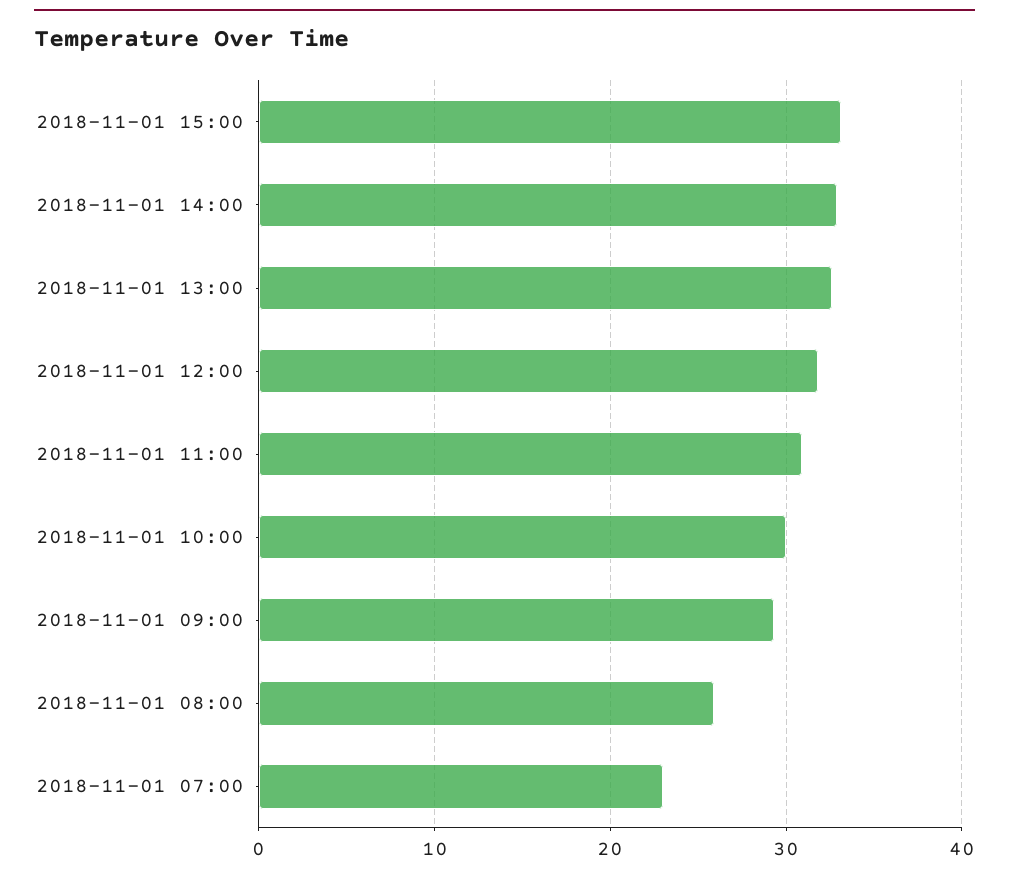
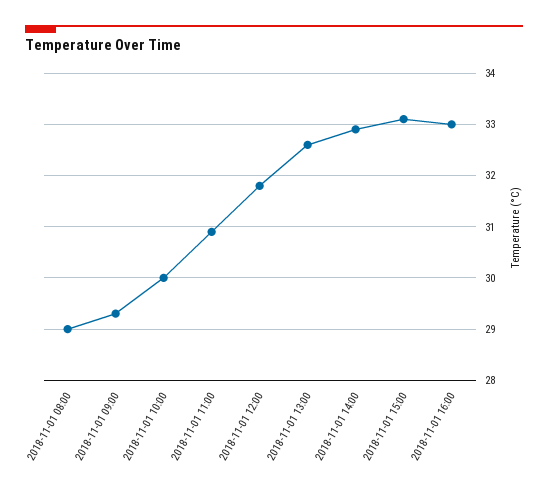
2018-11-01 08:00: 26 -> 29
2018-11-01 07:00: 23 -> none
2018-11-01 16:00: none -> 33

